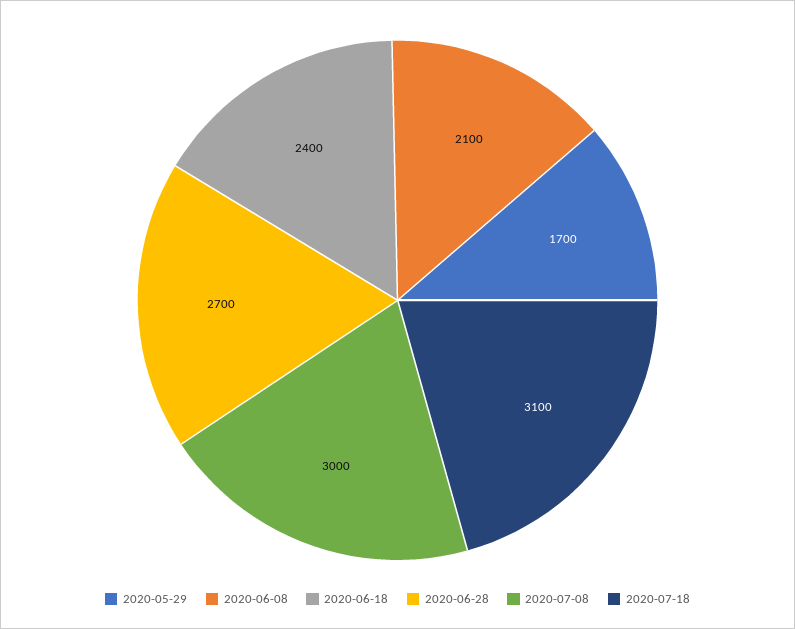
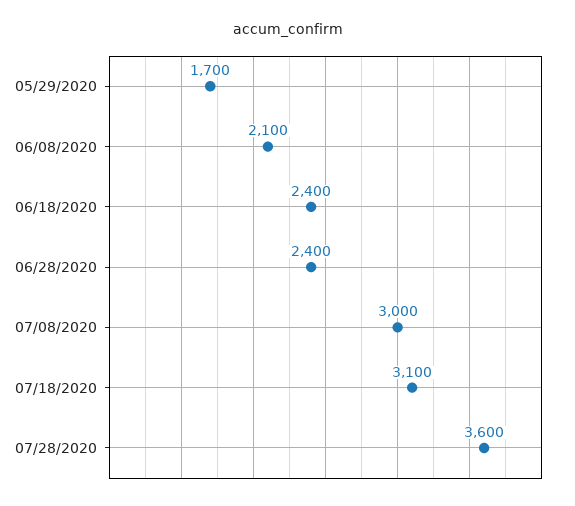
2020-06-28: 2700 -> 2400
07/28/2020: none -> 3600

